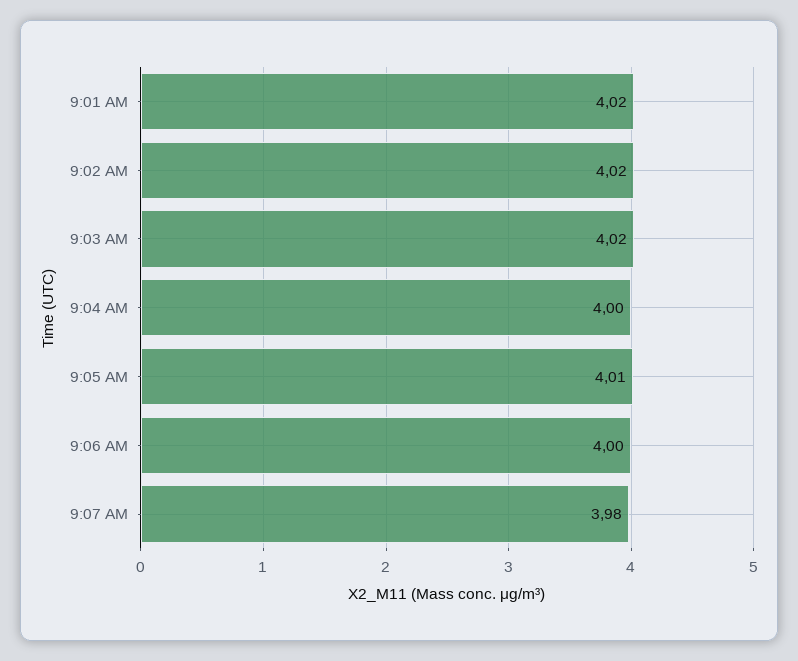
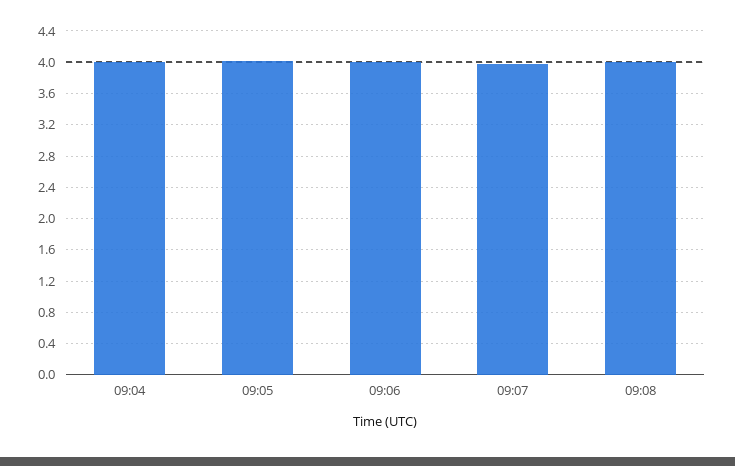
9:01 AM: 4.02 -> none
9:02 AM: 4.02 -> none
9:03 AM: 4.02 -> none
09:08: none -> 4

